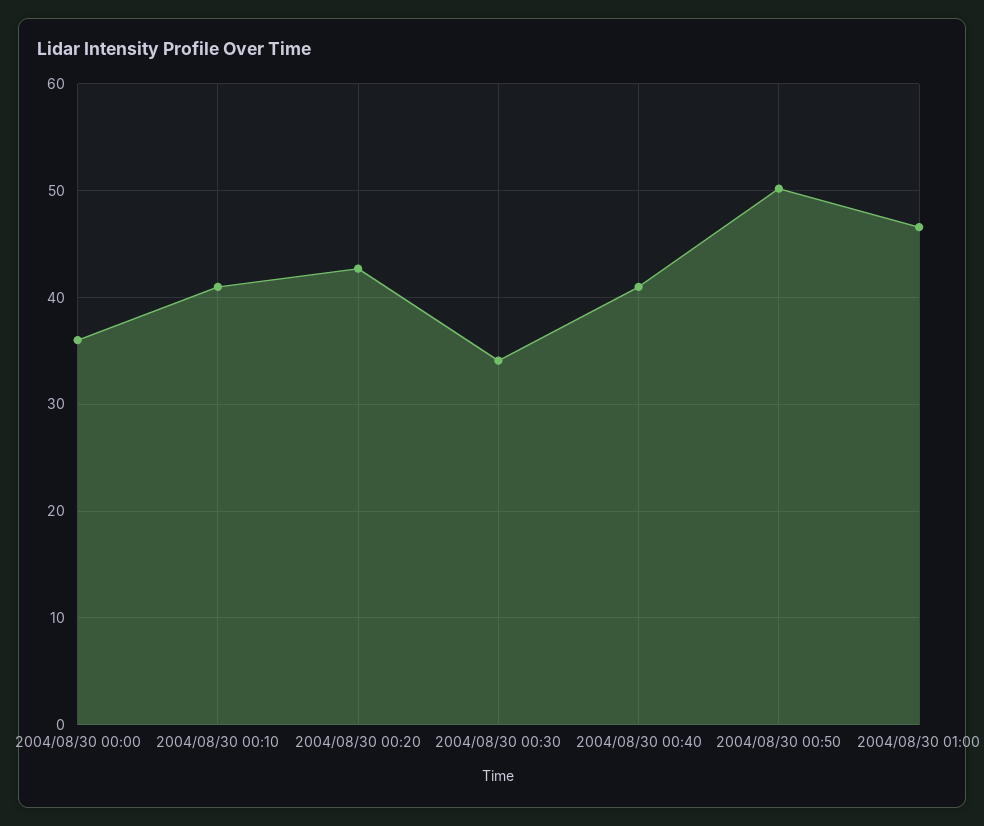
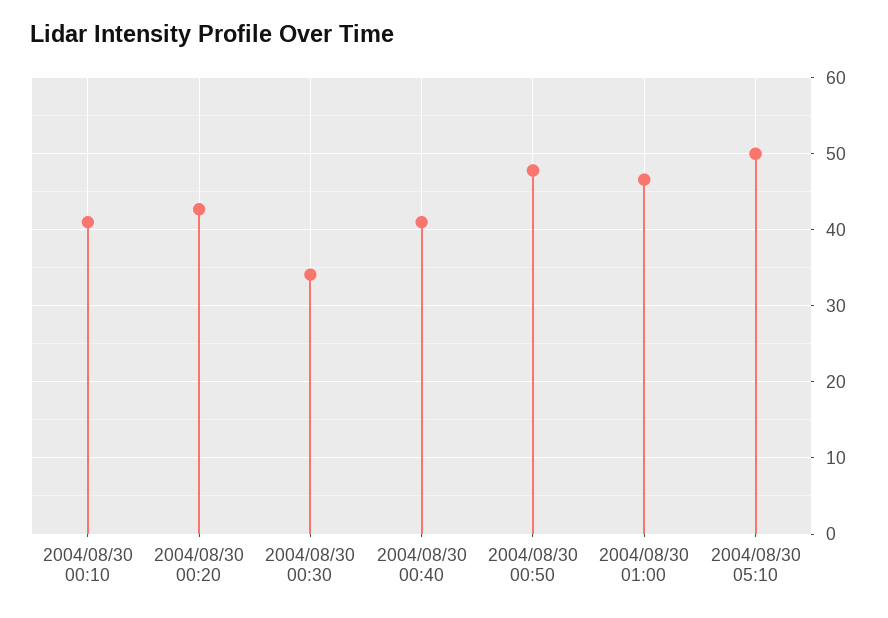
2004/08/30 00:00: 36 -> none
2004/08/30 00:50: 50 -> 48
2004/08/30 05:10: none -> 50

